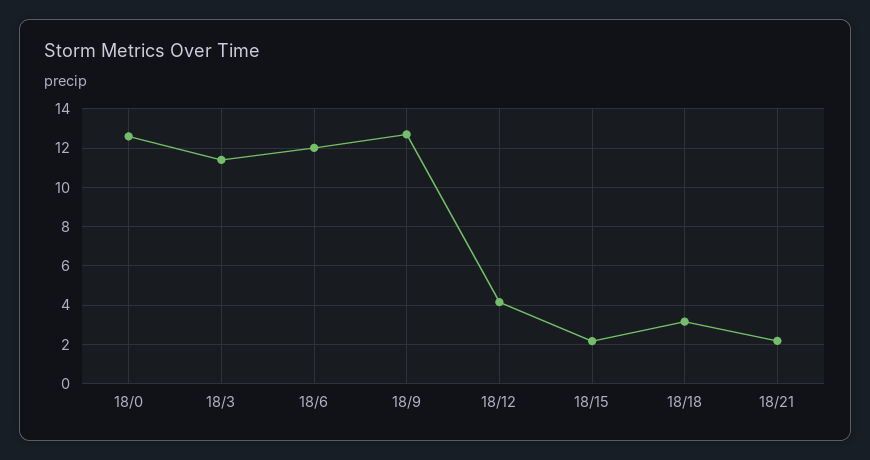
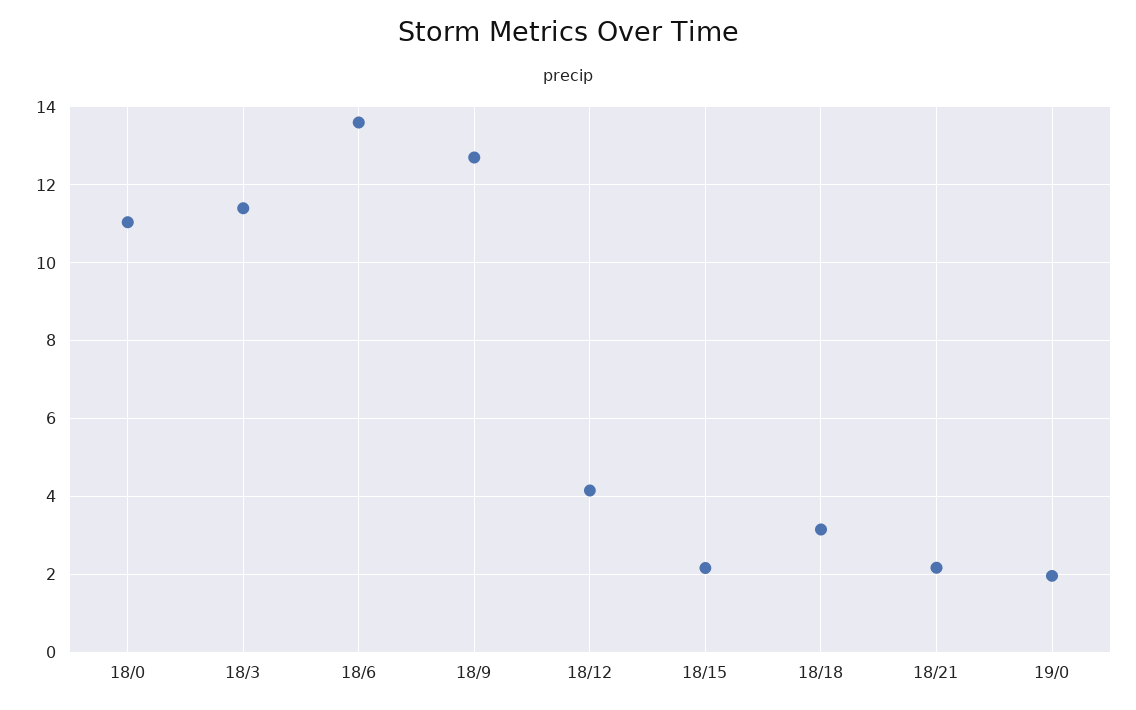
18/0: 12.5 -> 11
18/6: 12 -> 13.6
19/0: none -> 2

